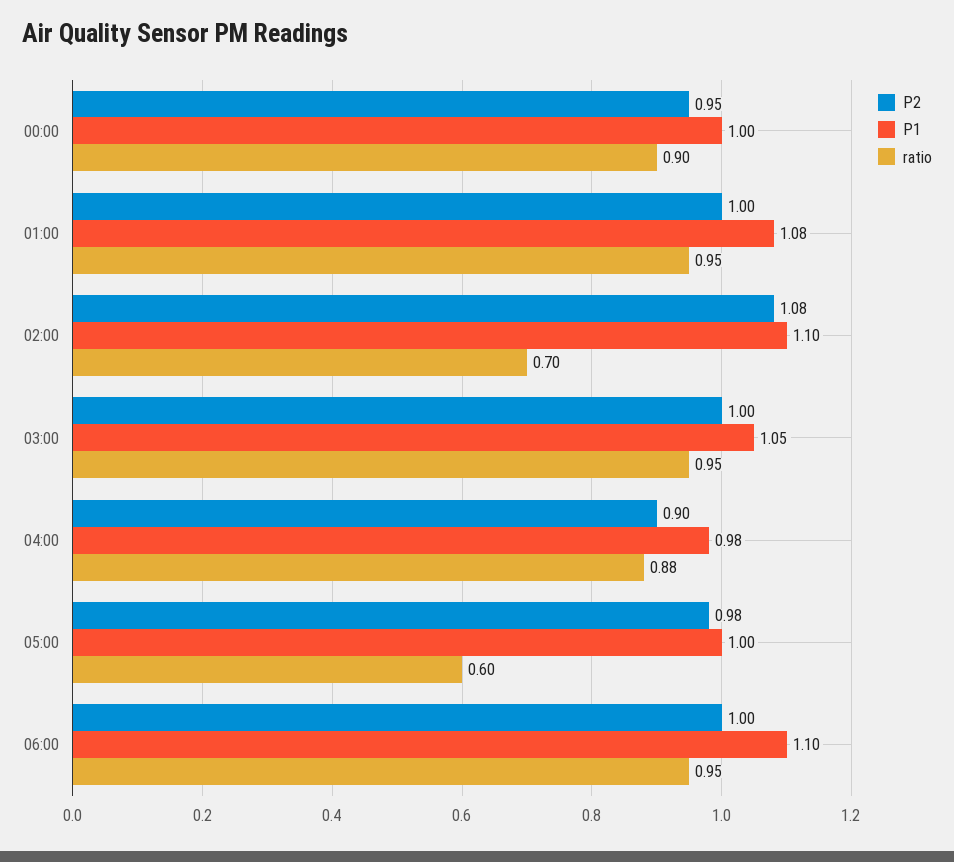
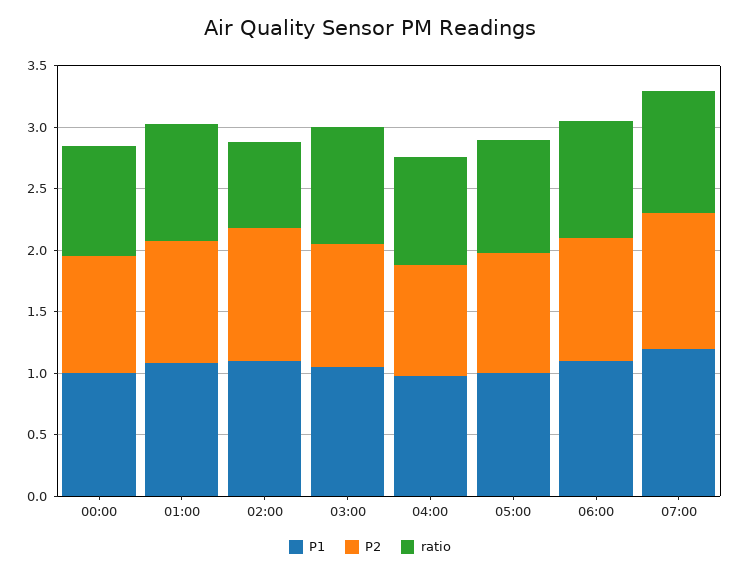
ratio, 05:00: 0.6 -> 0.9
P1, 07:00: none -> 1.2
P2, 07:00: none -> 1.1
ratio, 07:00: none -> 1

